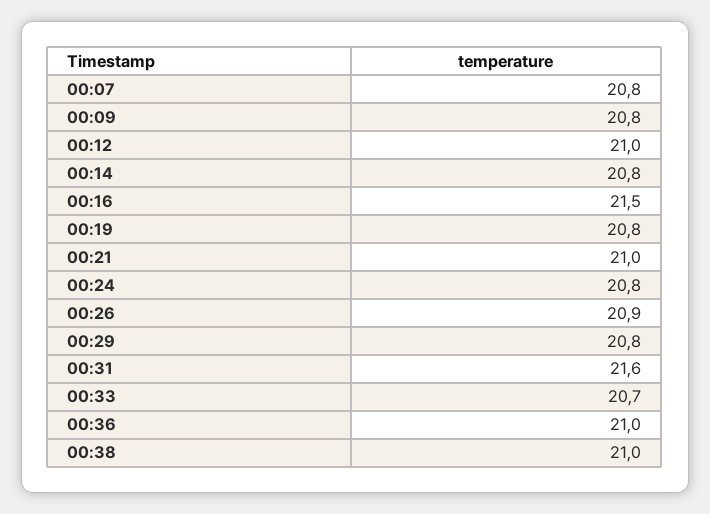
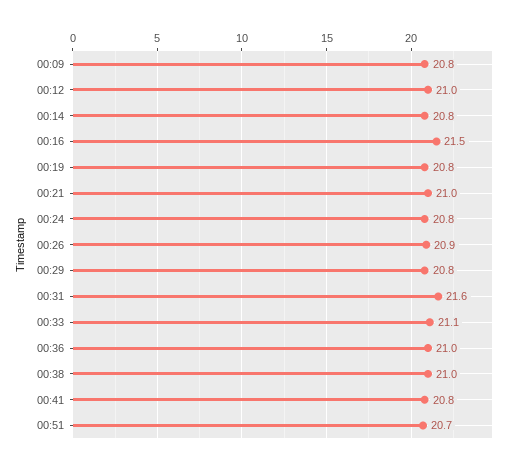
00:07: 20.8 -> none
00:33: 20.7 -> 21.1
00:41: none -> 20.8
00:51: none -> 20.7

